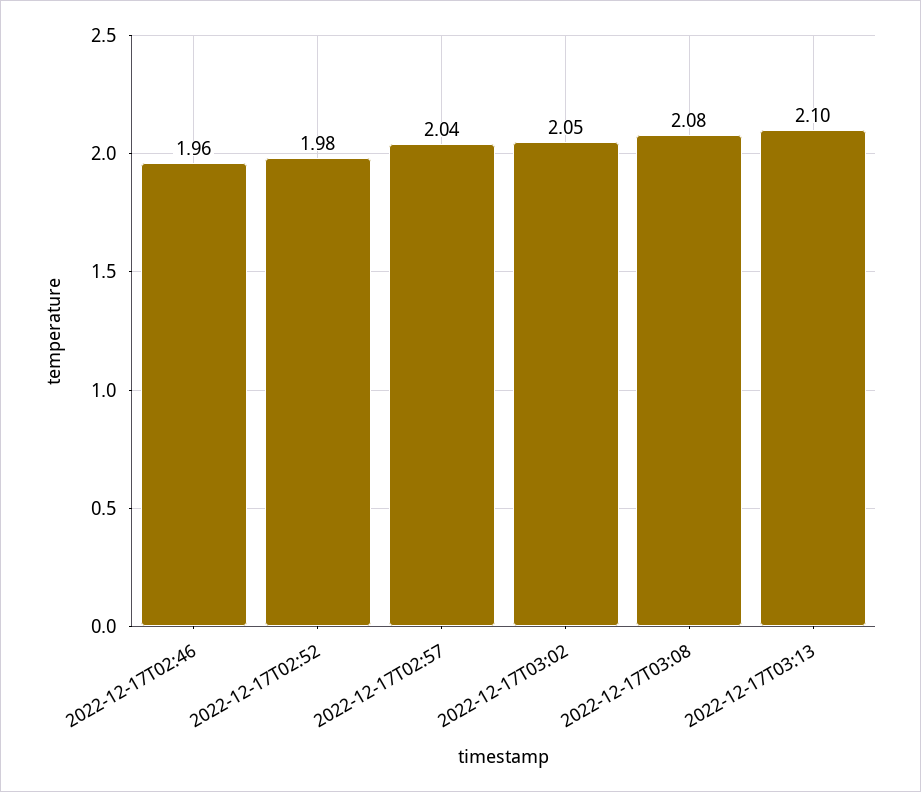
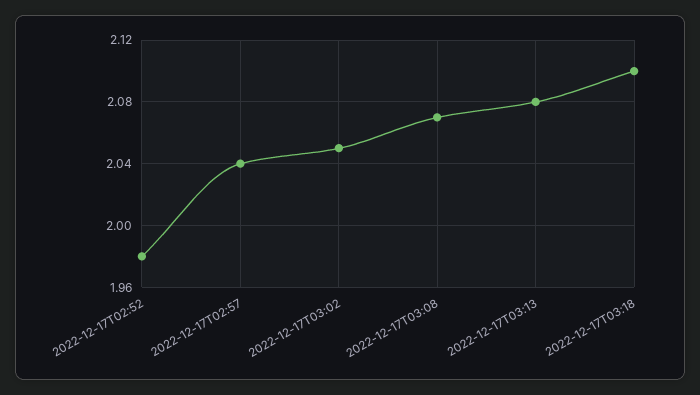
2022-12-17T02:46: 1.96 -> none
2022-12-17T03:08: 2.08 -> 2.07
2022-12-17T03:13: 2.1 -> 2.08
2022-12-17T03:18: none -> 2.1

